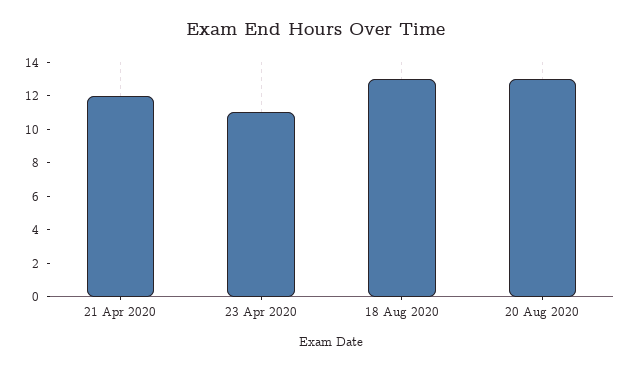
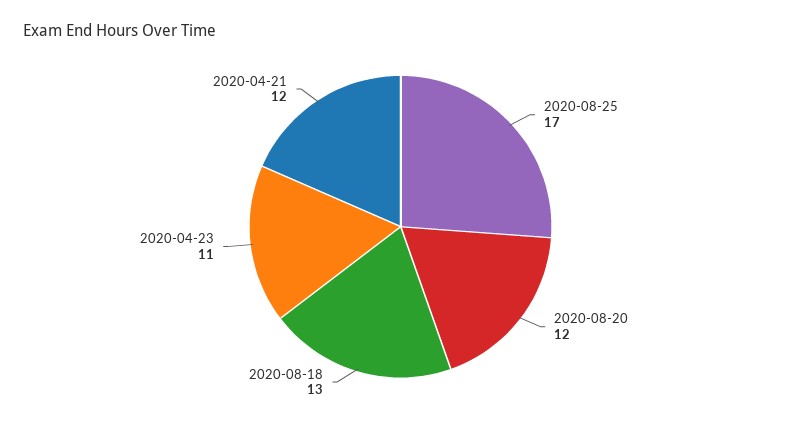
20 Aug 2020: 13 -> 12
2020-08-25: none -> 17

